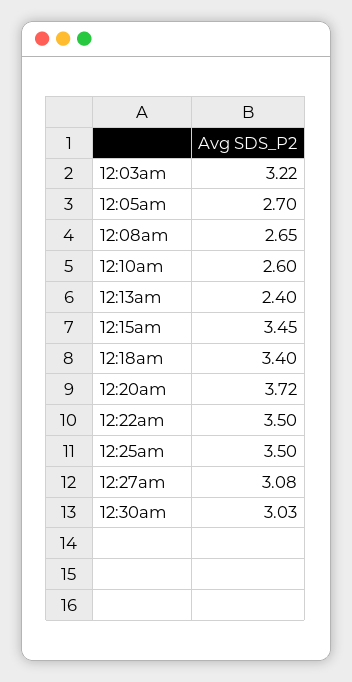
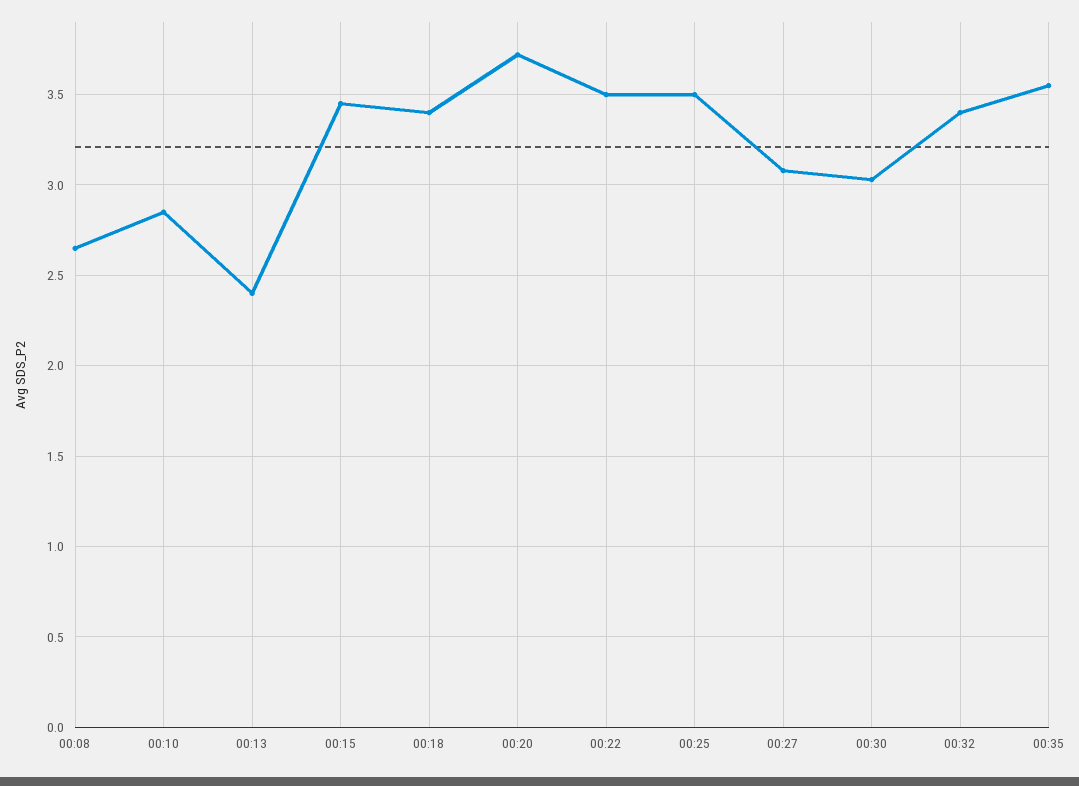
12:03am: 3.22 -> none
12:05am: 2.7 -> none
12:10am: 2.6 -> 2.85
00:32: none -> 3.4
00:35: none -> 3.55

